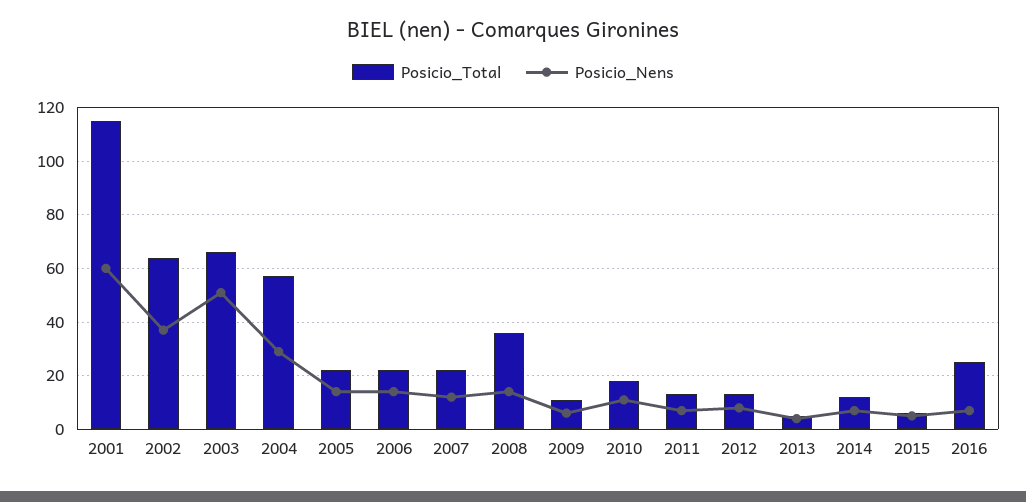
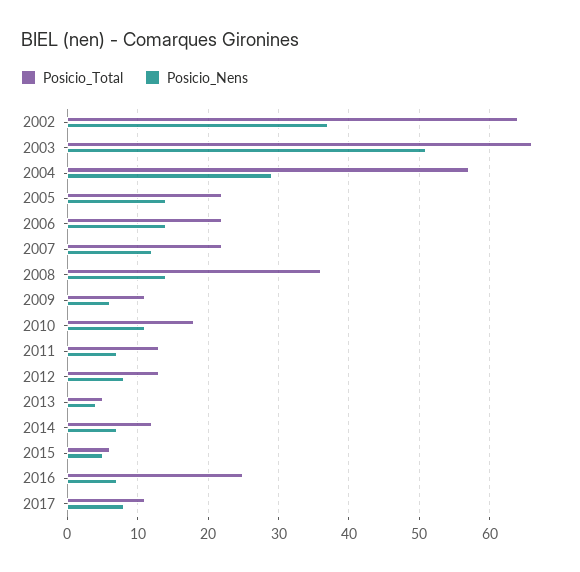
Posicio_Total, 2001: 115 -> none
Posicio_Nens, 2001: 60 -> none
Posicio_Total, 2017: none -> 11
Posicio_Nens, 2017: none -> 8

